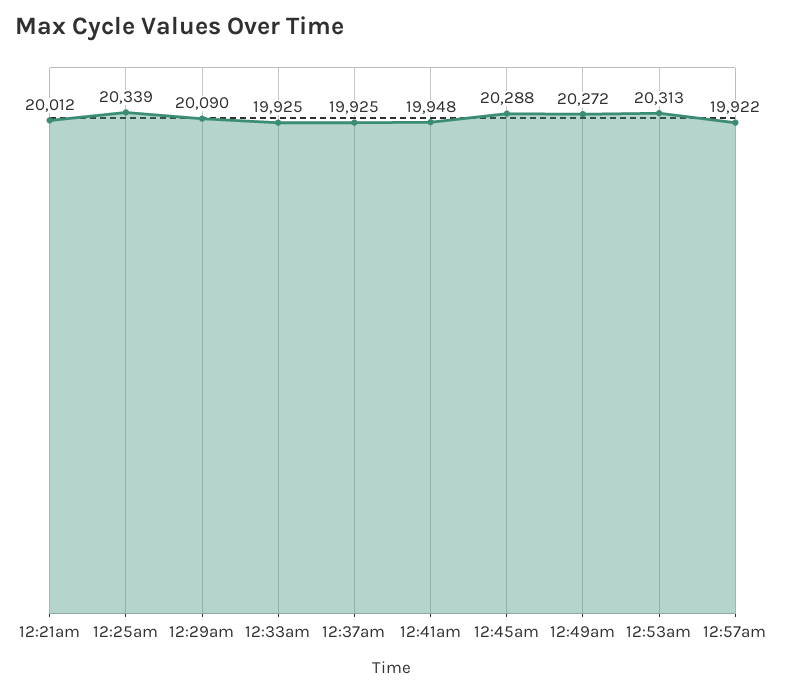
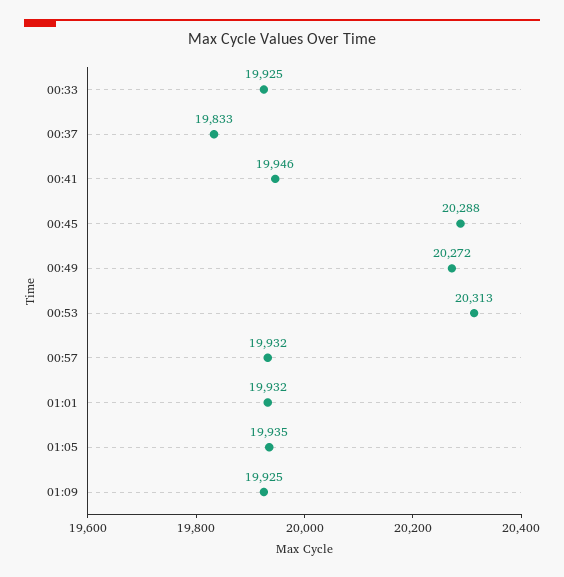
12:21am: 20012 -> none
12:25am: 20339 -> none
12:29am: 20090 -> none
12:37am: 19925 -> 19833
12:41am: 19948 -> 19946
12:57am: 19922 -> 19932
01:01: none -> 19932
01:05: none -> 19935
01:09: none -> 19925

